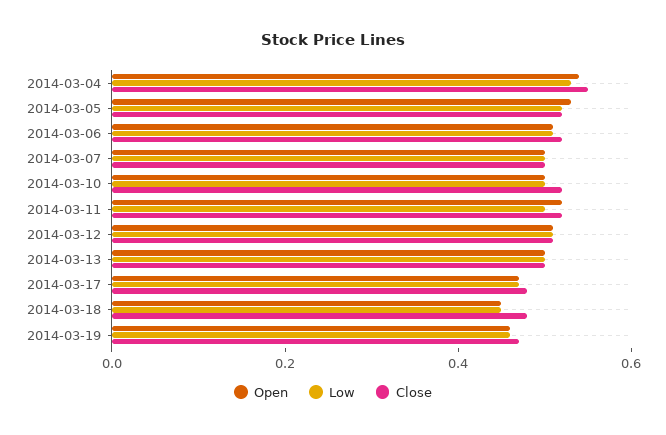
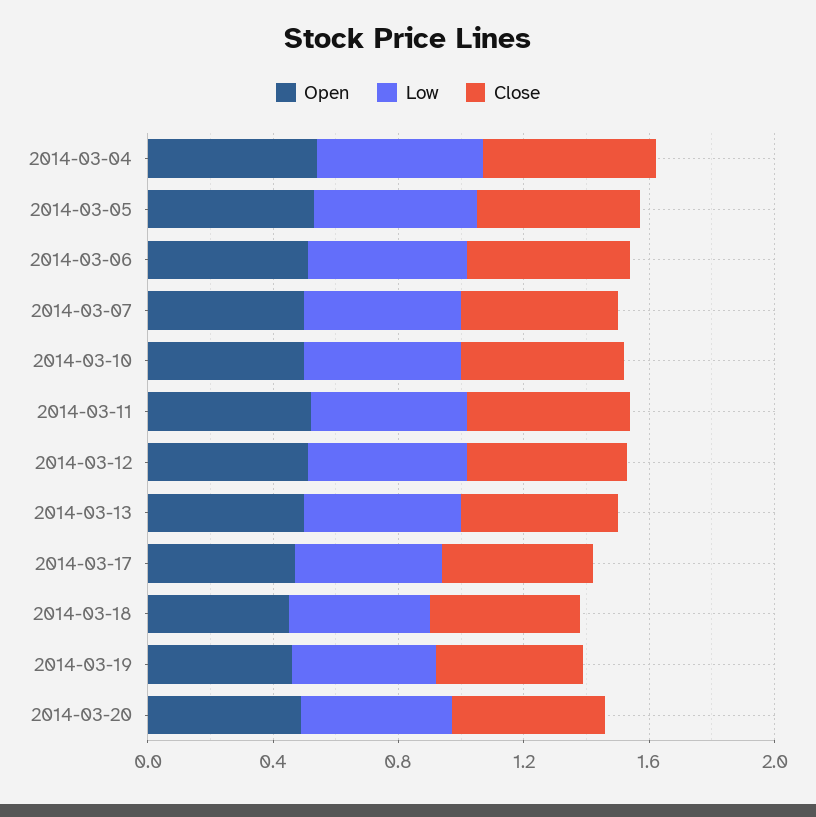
Open, 2014-03-20: none -> 0.5
Low, 2014-03-20: none -> 0.5
Close, 2014-03-20: none -> 0.5

